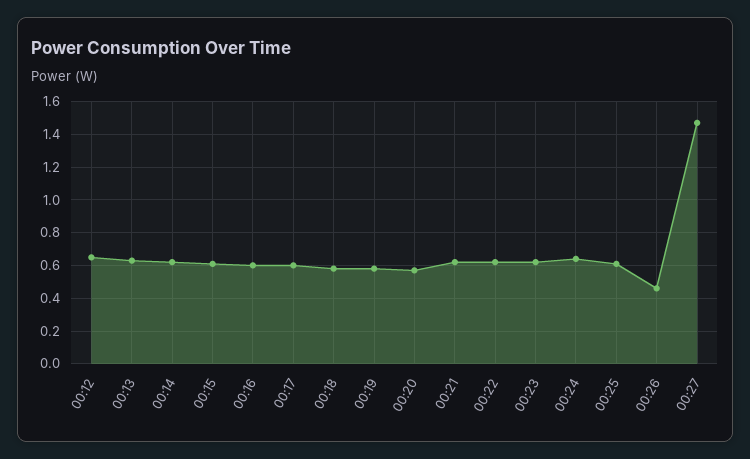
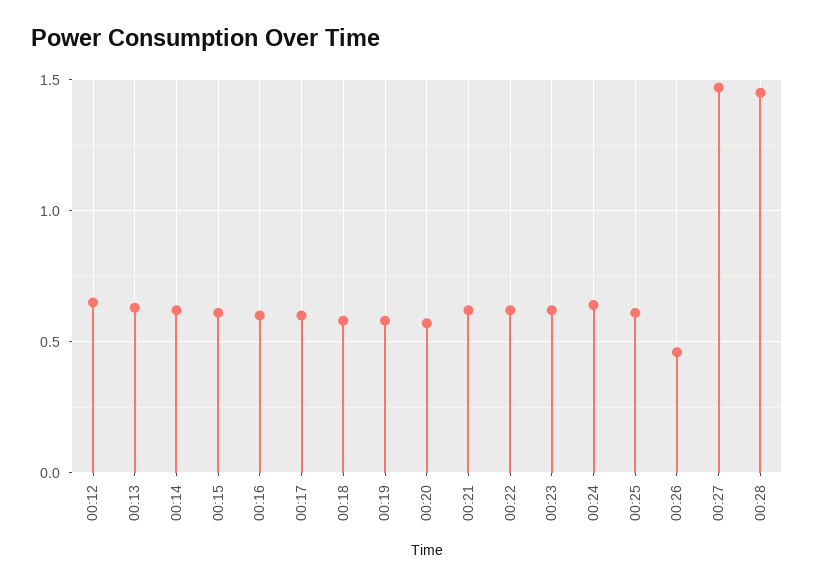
00:28: none -> 1.45

